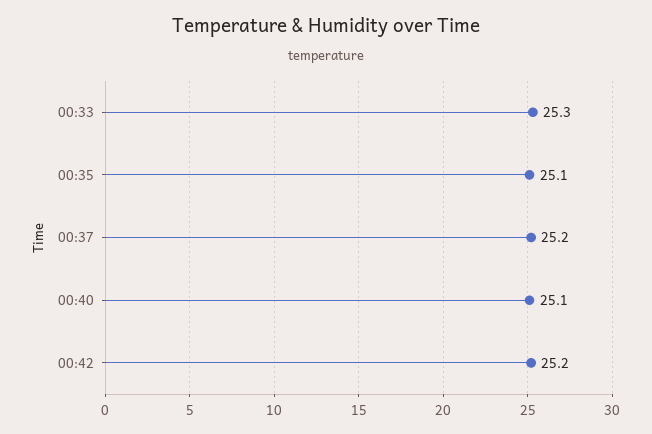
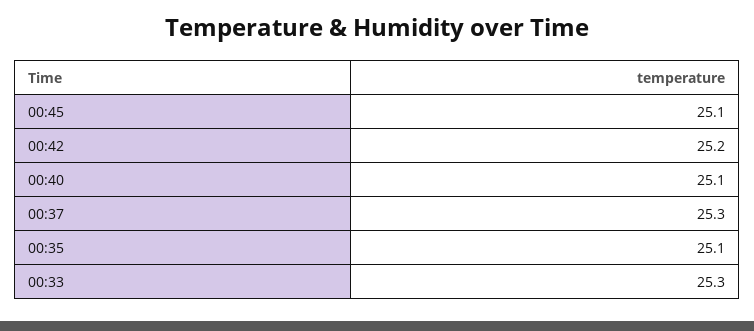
00:37: 25.2 -> 25.3
00:45: none -> 25.1

